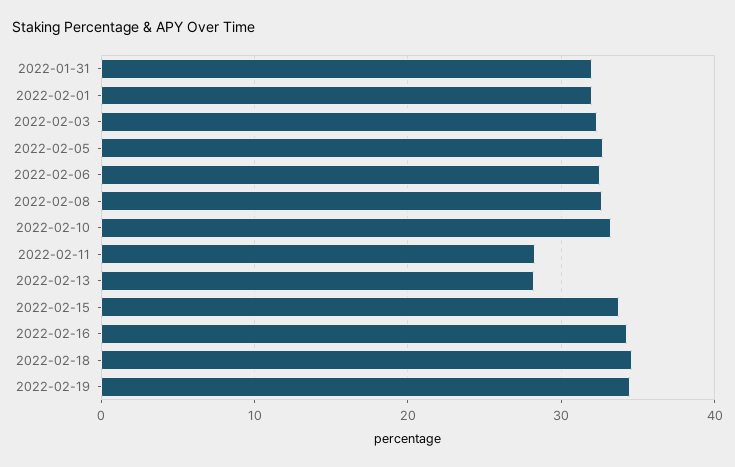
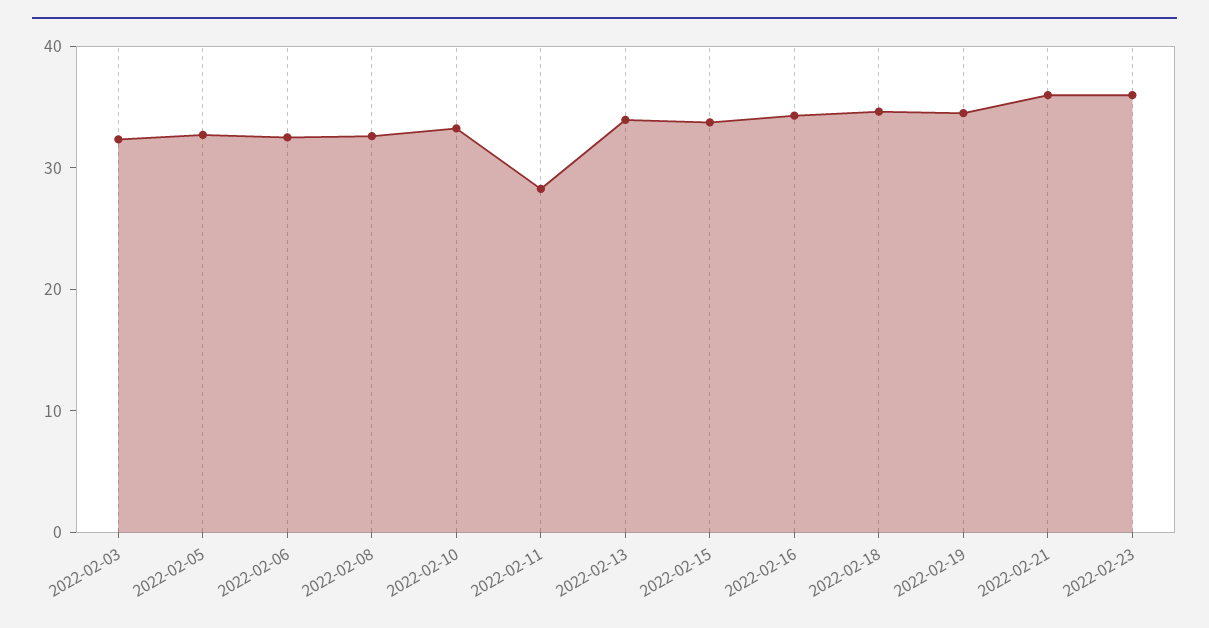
2022-01-31: 32 -> none
2022-02-01: 32 -> none
2022-02-13: 28 -> 34
2022-02-21: none -> 36
2022-02-23: none -> 36

